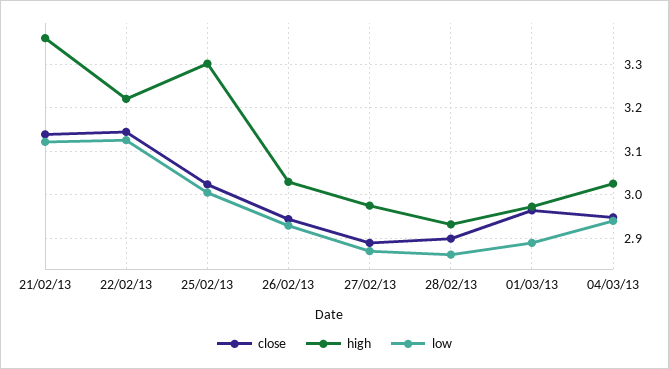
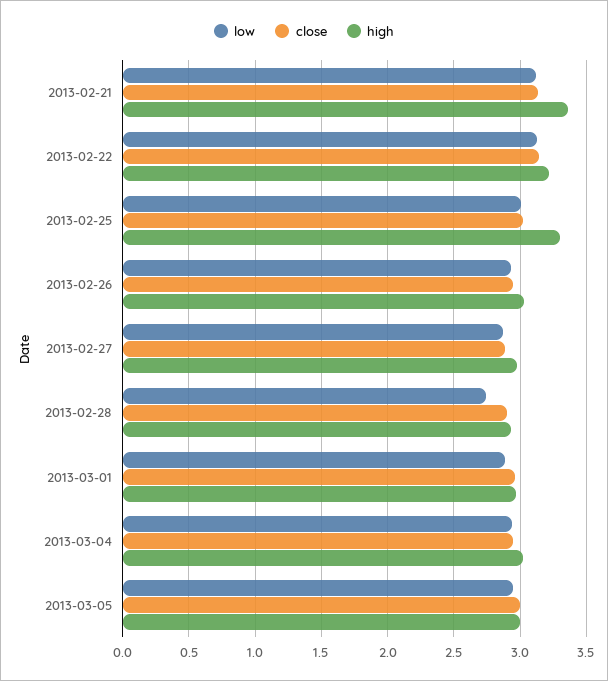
low, 28/02/13: 2.86 -> 2.75
low, 2013-03-05: none -> 2.95
close, 2013-03-05: none -> 3
high, 2013-03-05: none -> 3

